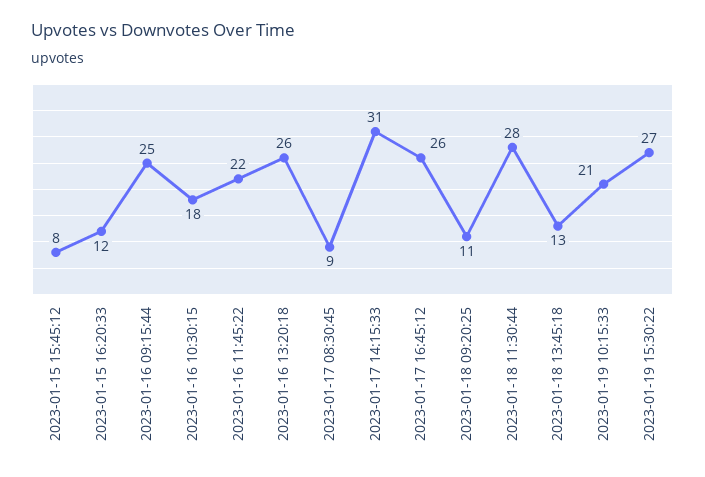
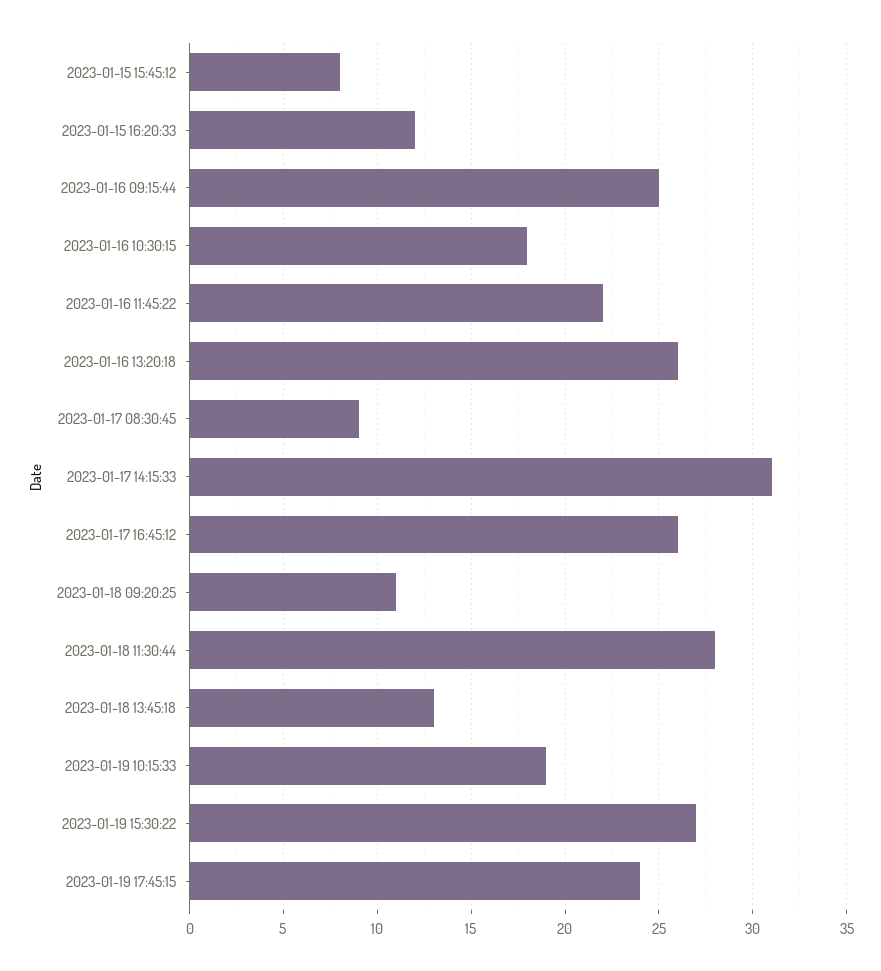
2023-01-19 10:15:33: 21 -> 19
2023-01-19 17:45:15: none -> 24

